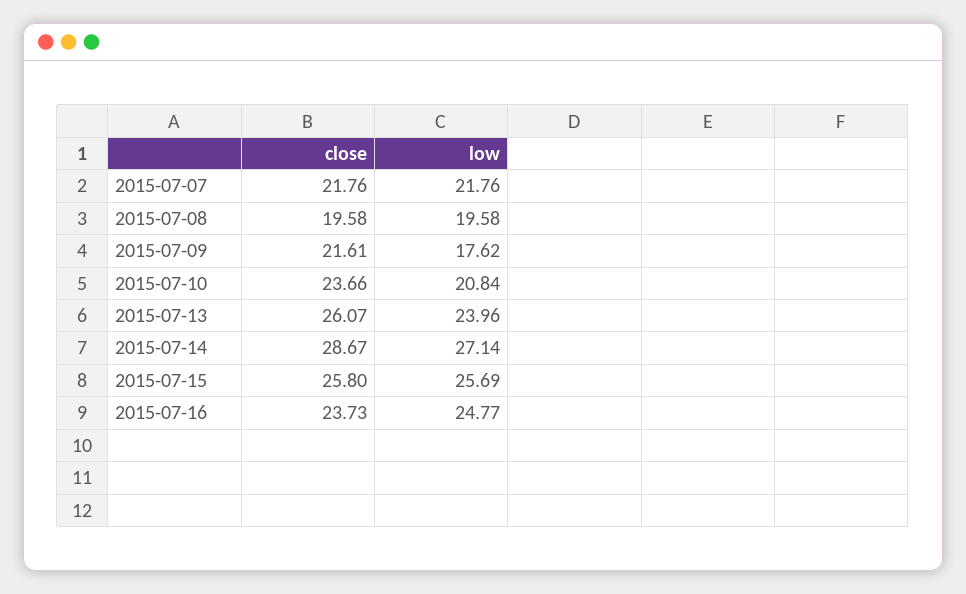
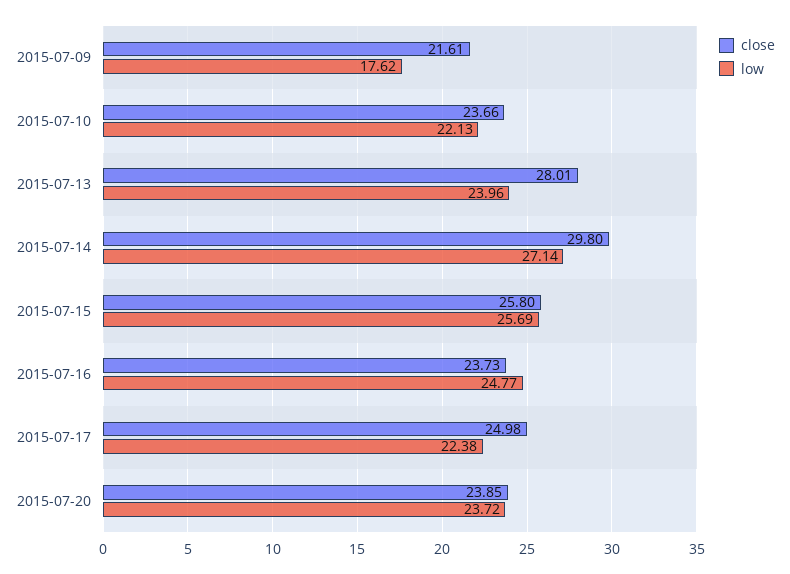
close, 2015-07-07: 21.76 -> none
low, 2015-07-07: 21.76 -> none
close, 2015-07-08: 19.58 -> none
low, 2015-07-08: 19.58 -> none
low, 2015-07-10: 20.84 -> 22.13
close, 2015-07-13: 26.07 -> 28.01
close, 2015-07-14: 28.67 -> 29.8
close, 2015-07-17: none -> 24.98
low, 2015-07-17: none -> 22.38
close, 2015-07-20: none -> 23.85
low, 2015-07-20: none -> 23.72

